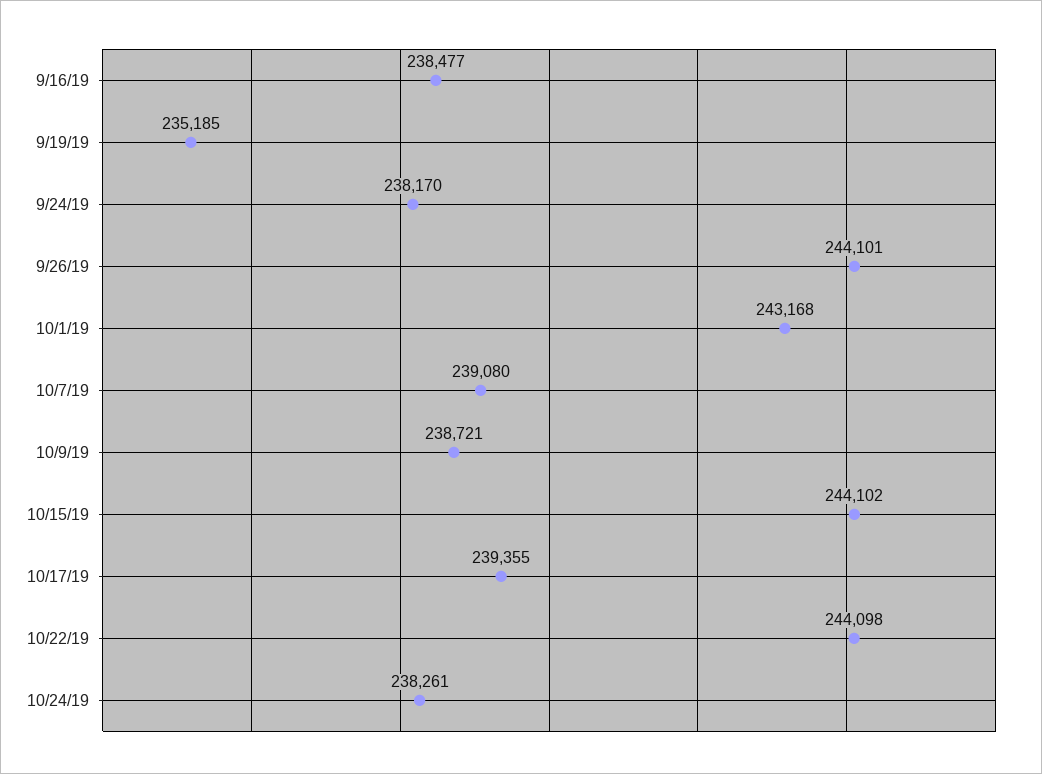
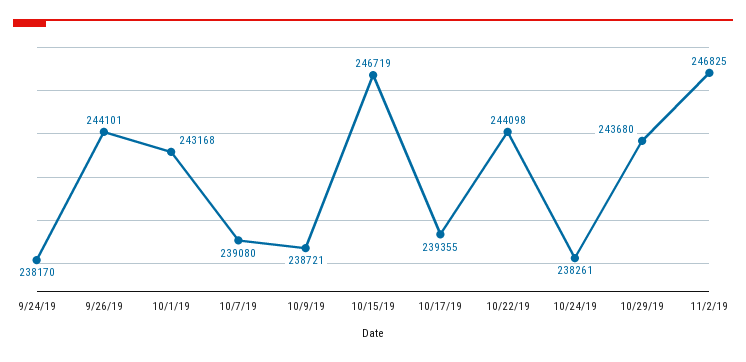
9/16/19: 238477 -> none
9/19/19: 235185 -> none
10/15/19: 244102 -> 246719
10/29/19: none -> 243680
11/2/19: none -> 246825

